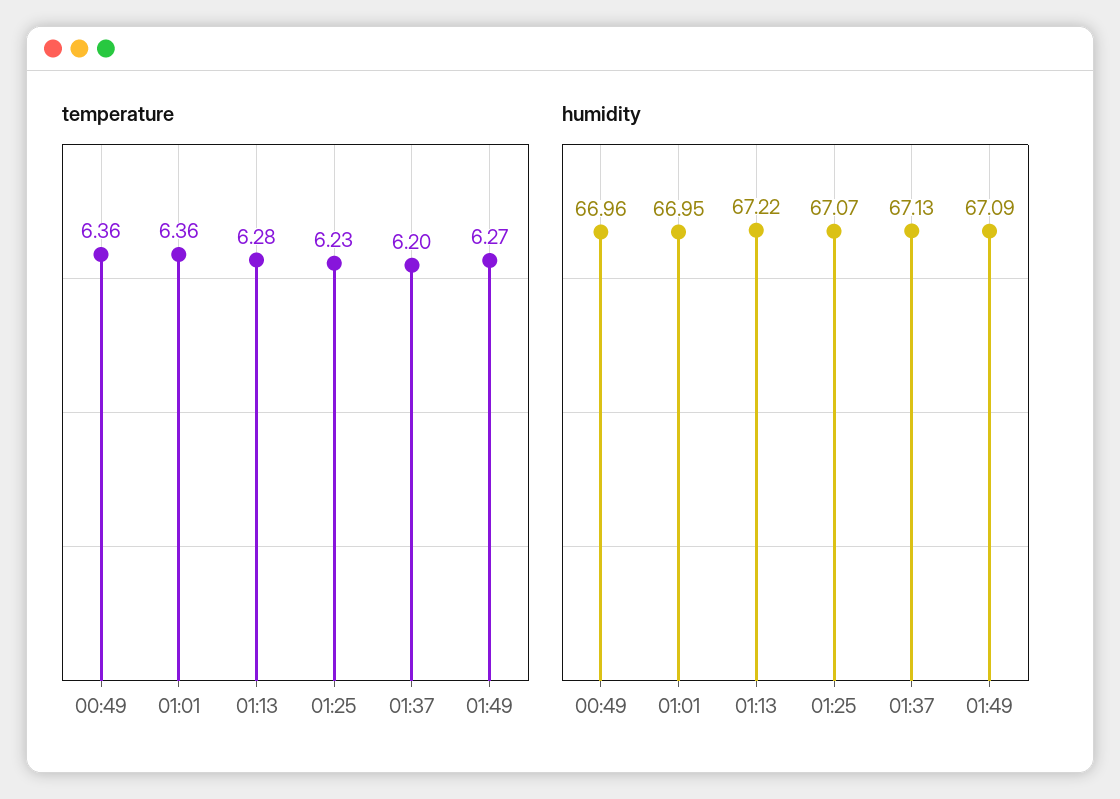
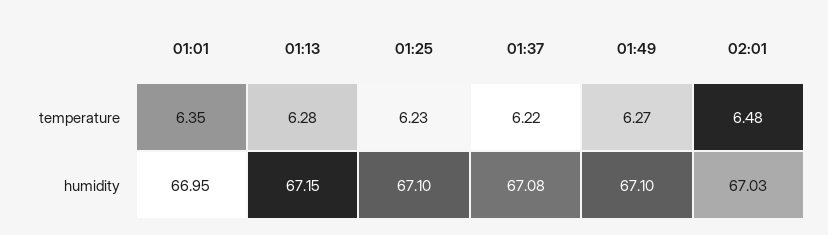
temperature, 00:49: 6.36 -> none
temperature, 01:01: 6.36 -> 6.35
temperature, 01:37: 6.2 -> 6.22
humidity, 00:49: 66.96 -> none
humidity, 01:13: 67.22 -> 67.15
humidity, 01:25: 67.07 -> 67.1
humidity, 01:37: 67.13 -> 67.08
humidity, 01:49: 67.09 -> 67.1
temperature, 02:01: none -> 6.48
humidity, 02:01: none -> 67.03

